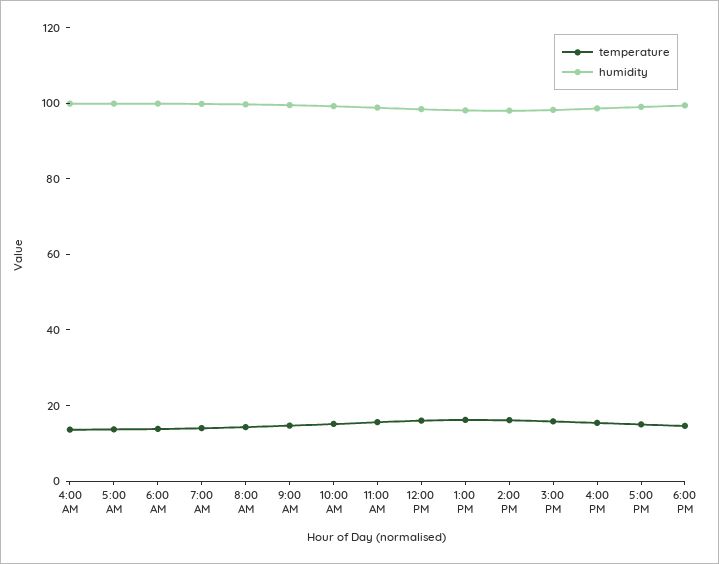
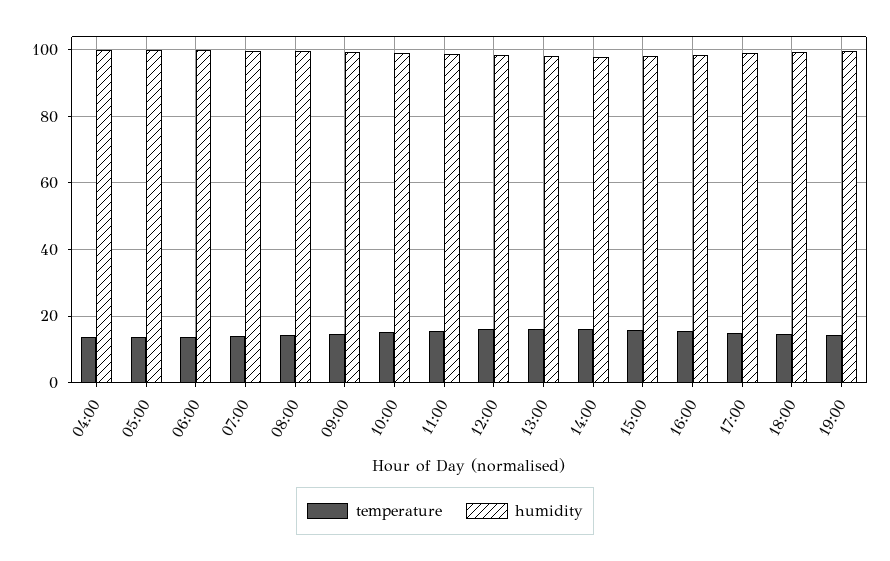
temperature, 19:00: none -> 14
humidity, 19:00: none -> 100

